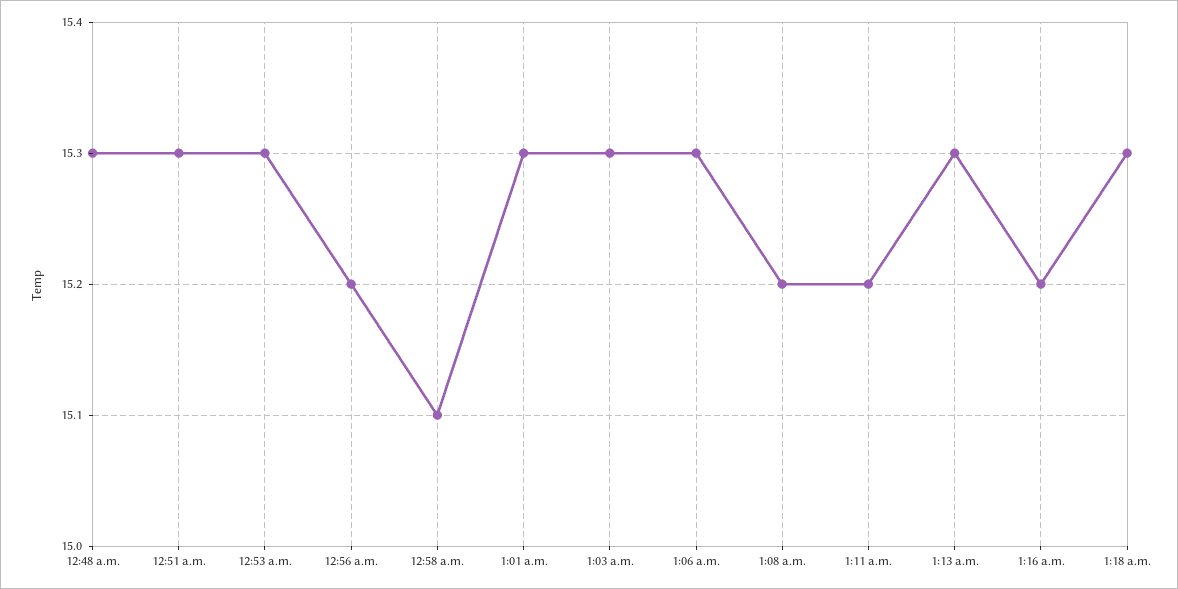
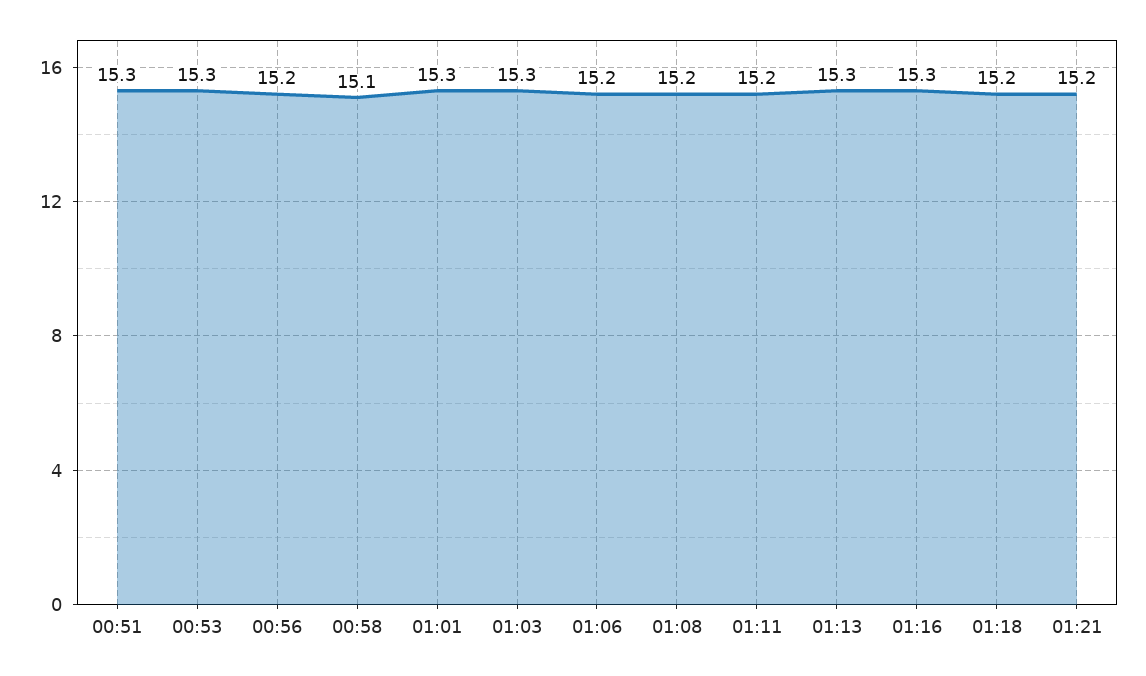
12:48 a.m.: 15.3 -> none
1:06 a.m.: 15.3 -> 15.2
1:16 a.m.: 15.2 -> 15.3
1:18 a.m.: 15.3 -> 15.2
01:21: none -> 15.2

